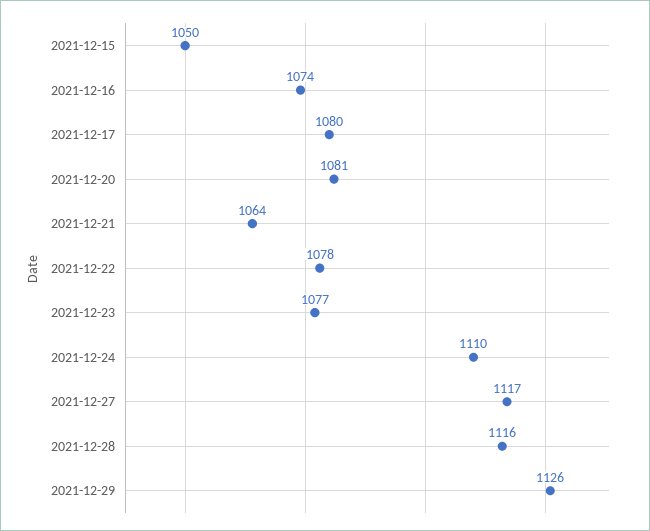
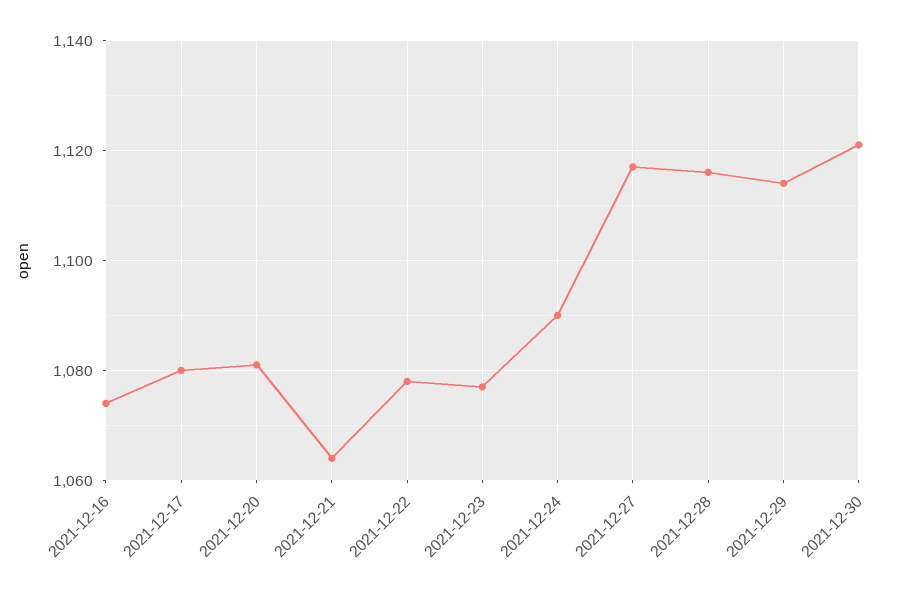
2021-12-15: 1050 -> none
2021-12-24: 1110 -> 1090
2021-12-29: 1126 -> 1115
2021-12-30: none -> 1120

